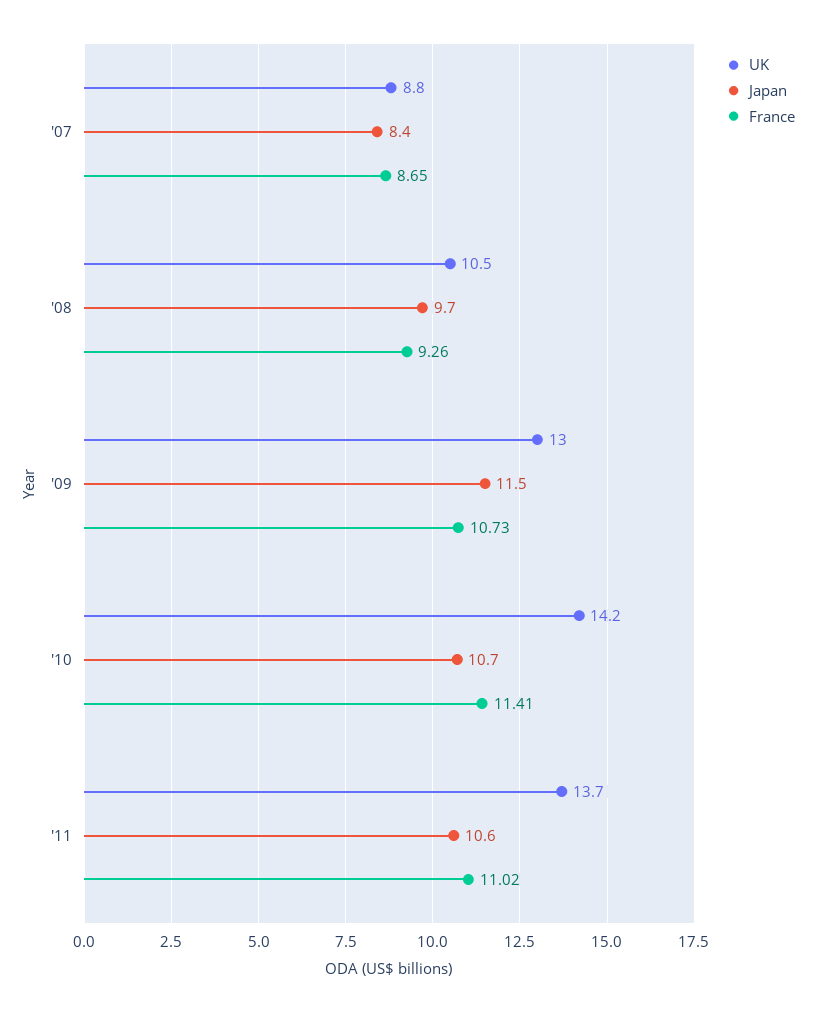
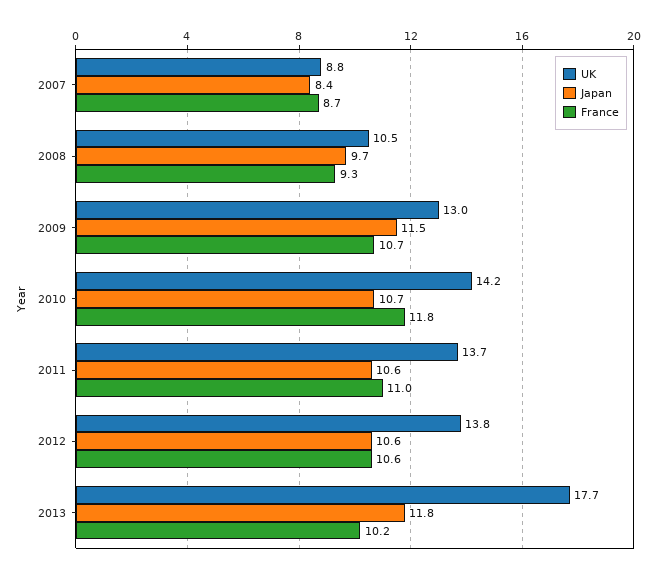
France, '10: 11.41 -> 11.8
UK, 2012: none -> 13.8
Japan, 2012: none -> 10.6
France, 2012: none -> 10.6
UK, 2013: none -> 17.7
Japan, 2013: none -> 11.8
France, 2013: none -> 10.2

